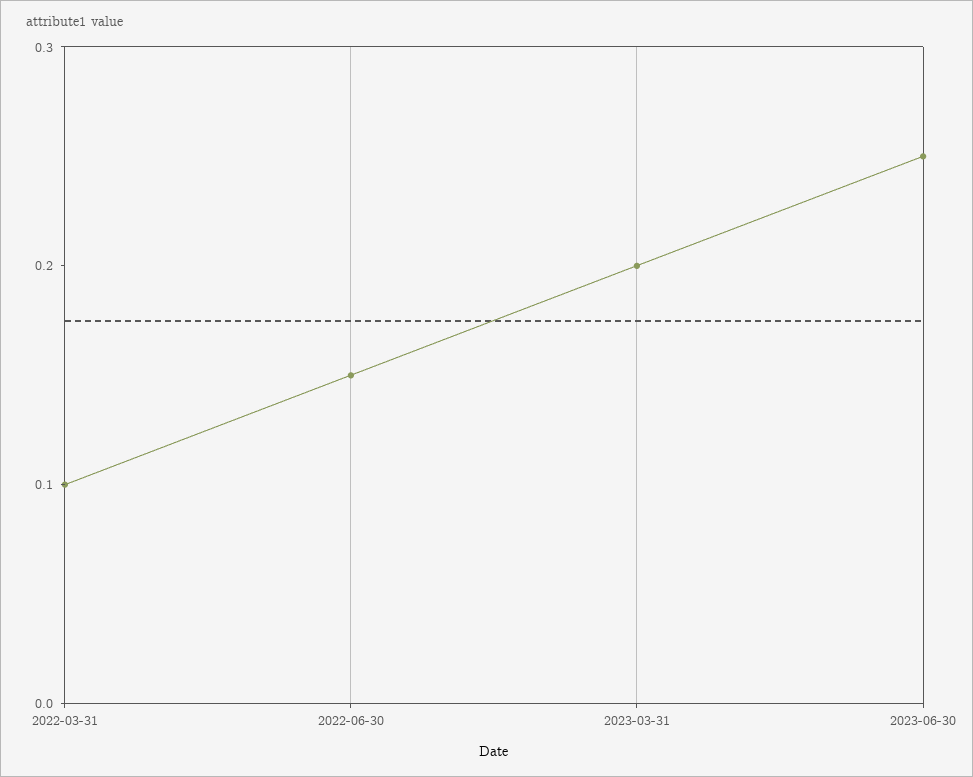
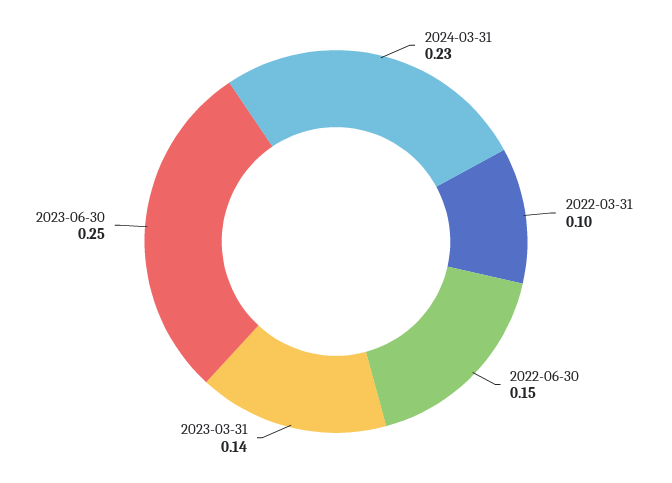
2023-03-31: 0.2 -> 0.14
2024-03-31: none -> 0.23

